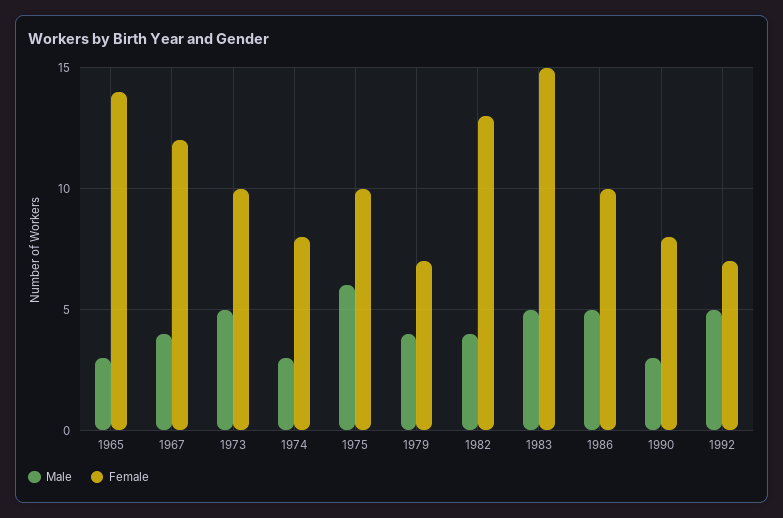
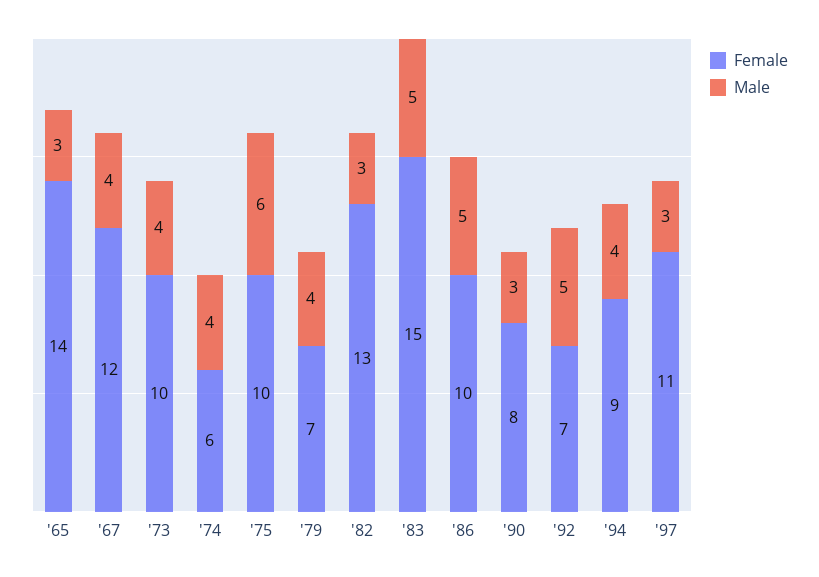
Male, 1973: 5 -> 4
Male, 1974: 3 -> 4
Female, 1974: 8 -> 6
Male, 1982: 4 -> 3
Female, '94: none -> 9
Male, '94: none -> 4
Female, '97: none -> 11
Male, '97: none -> 3

